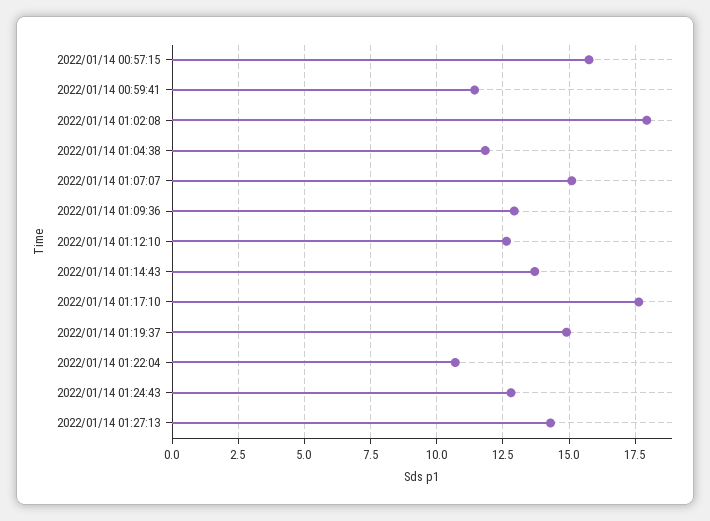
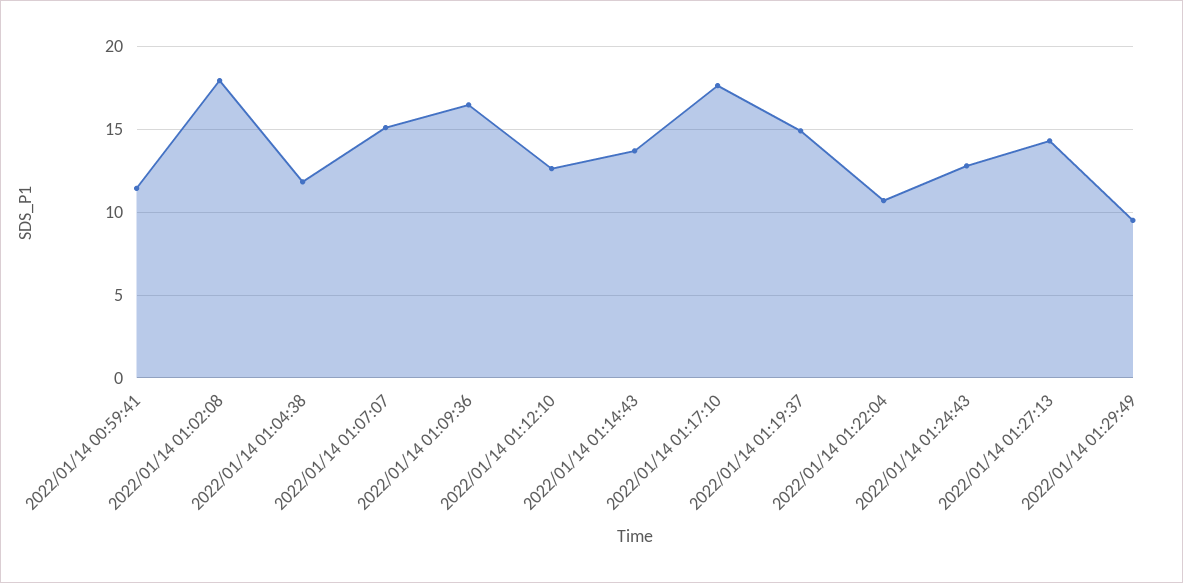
2022/01/14 00:57:15: 15.75 -> none
2022/01/14 01:09:36: 13 -> 16.5
2022/01/14 01:29:49: none -> 9.5

